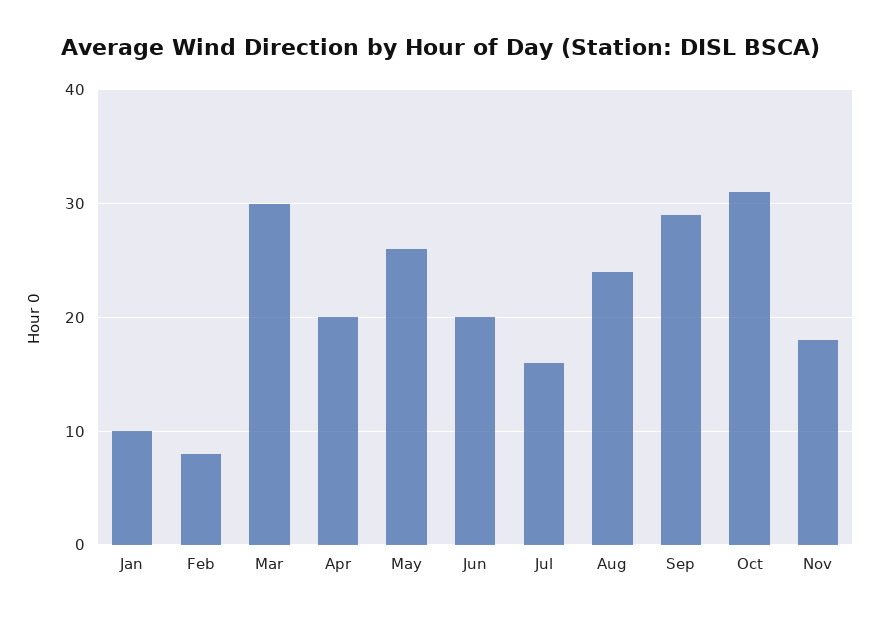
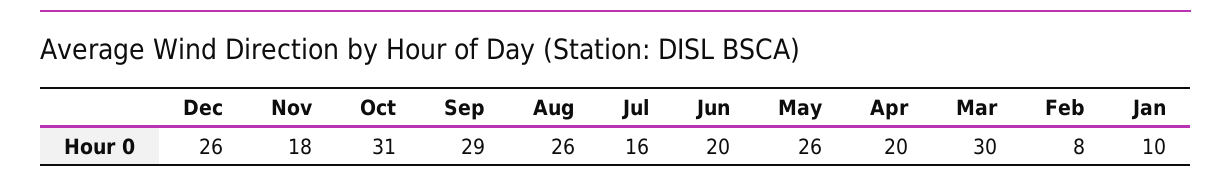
Aug: 24 -> 26
Dec: none -> 26

